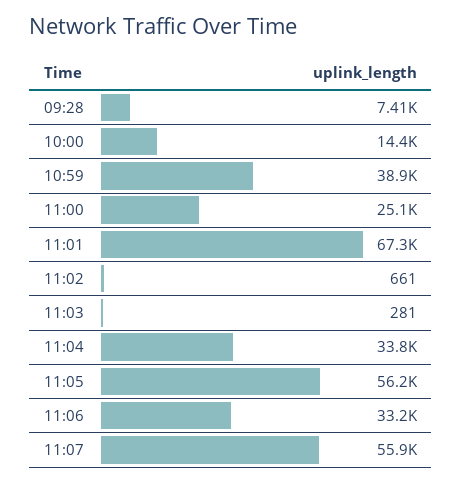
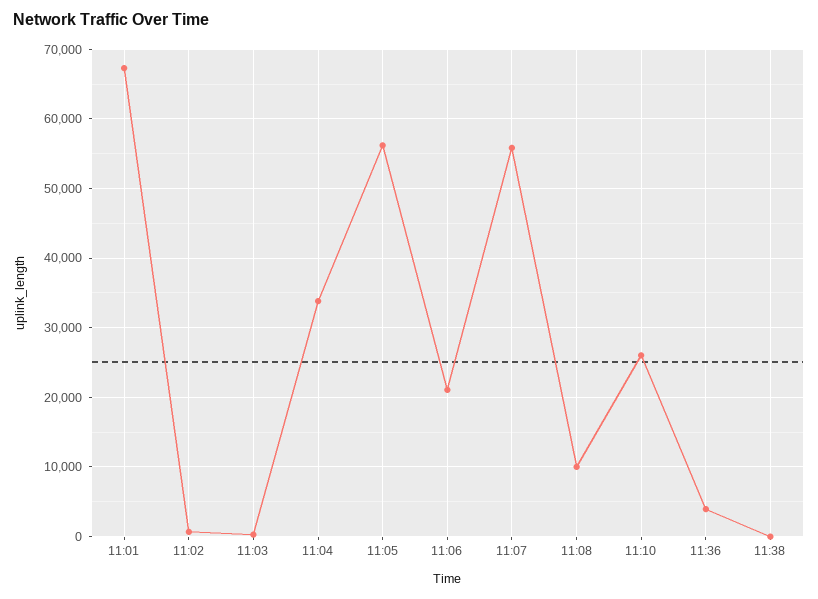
09:28: 7410 -> none
10:00: 14400 -> none
10:59: 38900 -> none
11:00: 25100 -> none
11:06: 33200 -> 21000
11:08: none -> 10000
11:10: none -> 26000
11:36: none -> 4000
11:38: none -> 0

